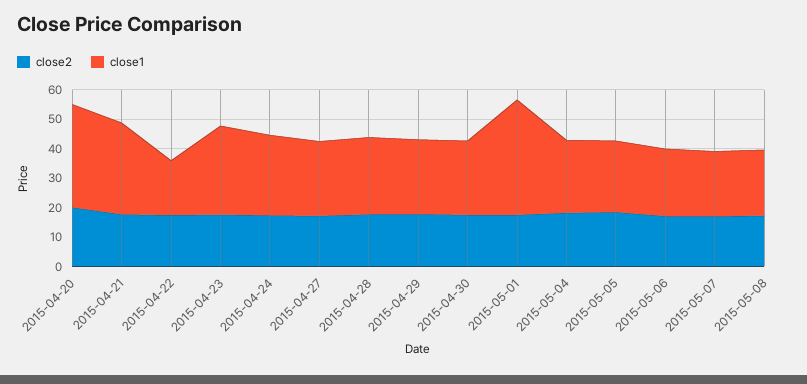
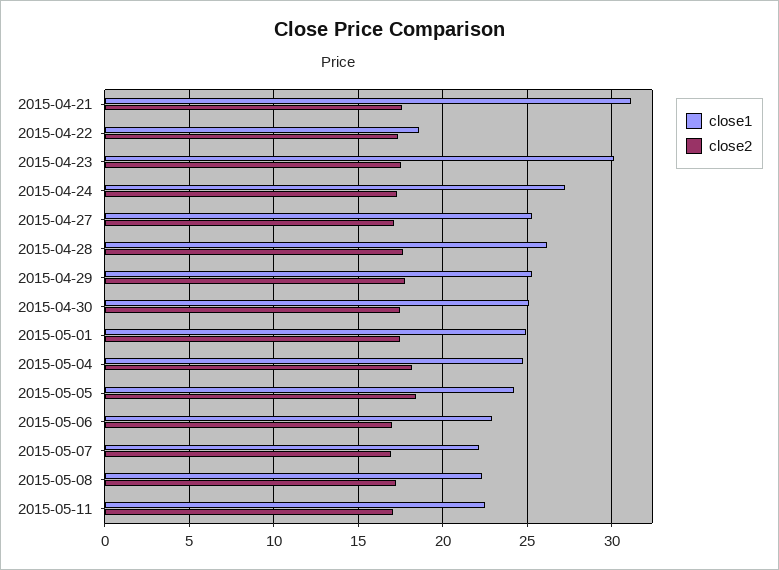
close2, 2015-04-20: 20 -> none
close1, 2015-04-20: 35 -> none
close1, 2015-05-01: 40 -> 25
close1, 2015-05-11: none -> 22.5
close2, 2015-05-11: none -> 17

